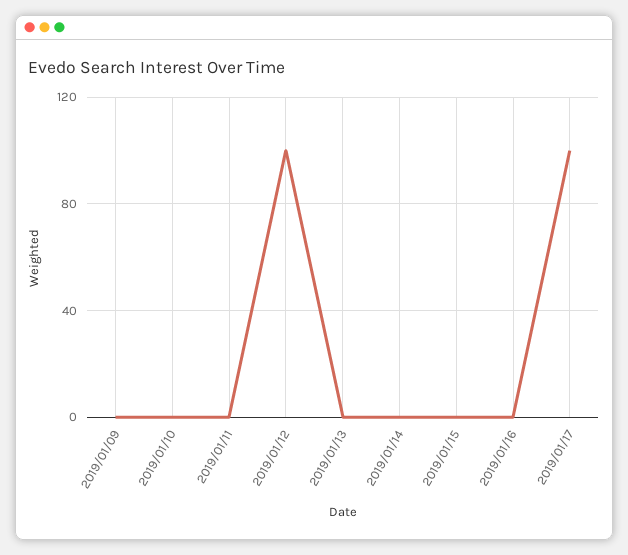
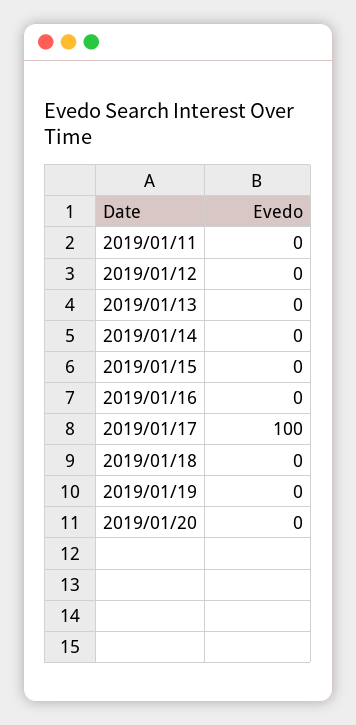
2019/01/09: 0 -> none
2019/01/10: 0 -> none
2019/01/12: 100 -> 0
2019/01/18: none -> 0
2019/01/19: none -> 0
2019/01/20: none -> 0

